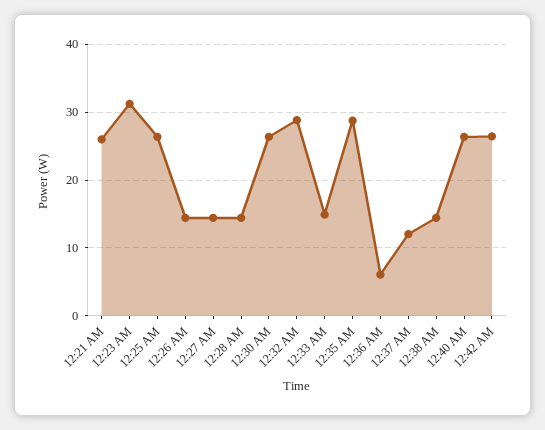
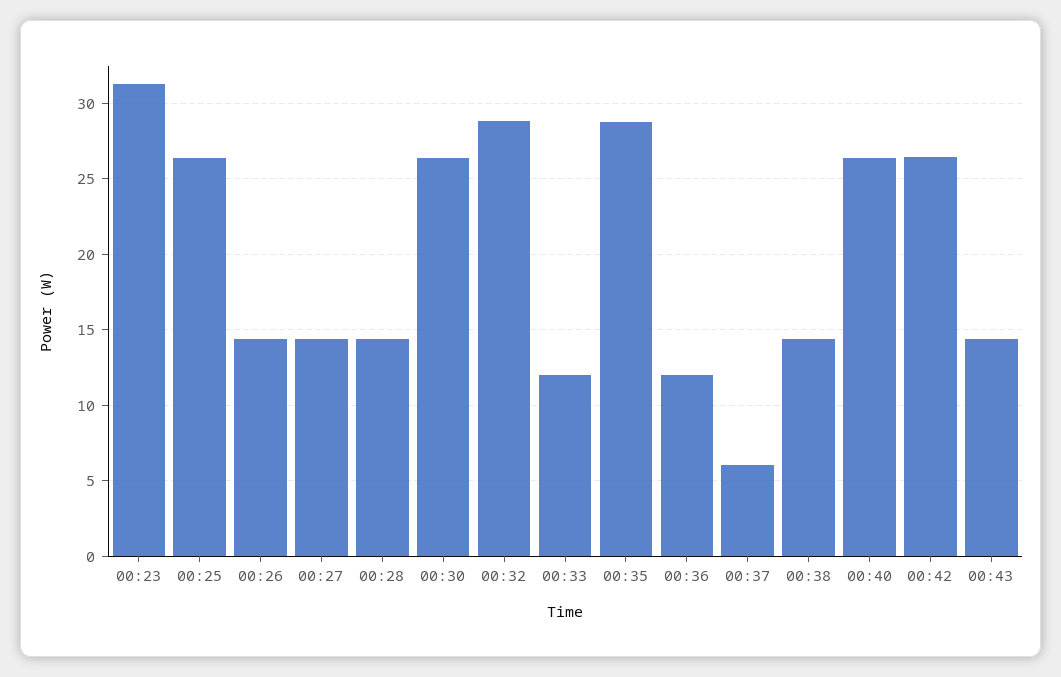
12:21 AM: 26 -> none
12:33 AM: 15 -> 12
12:36 AM: 6 -> 12
12:37 AM: 12 -> 6
00:43: none -> 14.5

